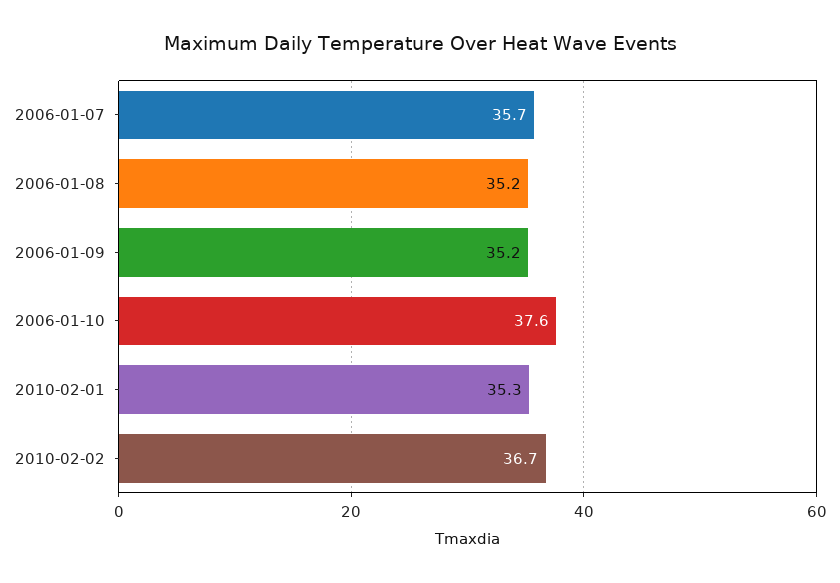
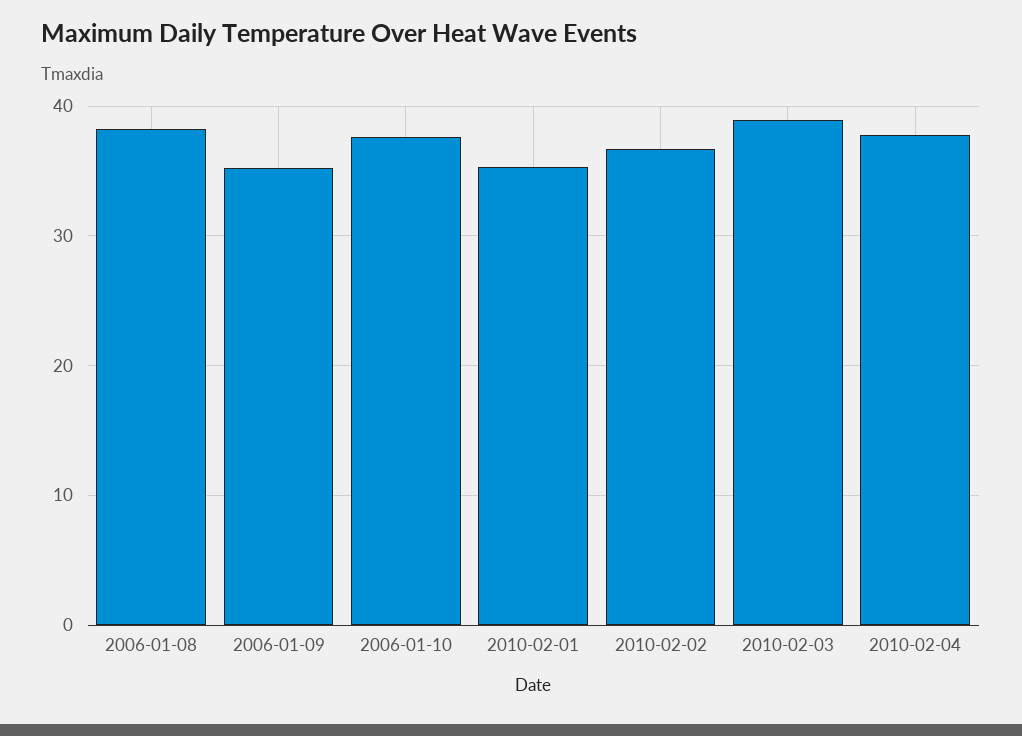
2006-01-07: 35.7 -> none
2006-01-08: 35.2 -> 38
2010-02-03: none -> 39
2010-02-04: none -> 38

